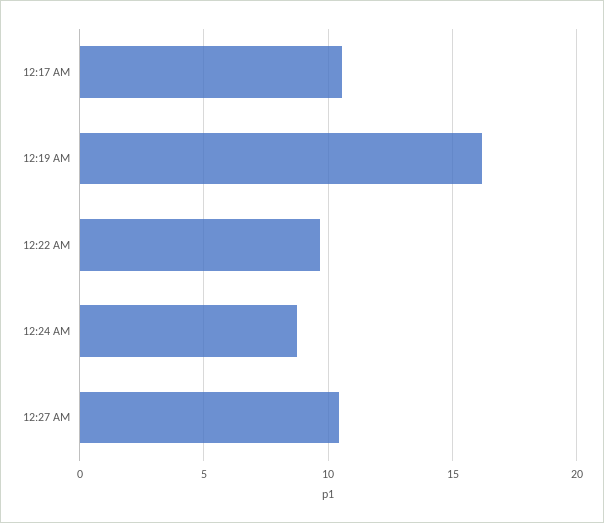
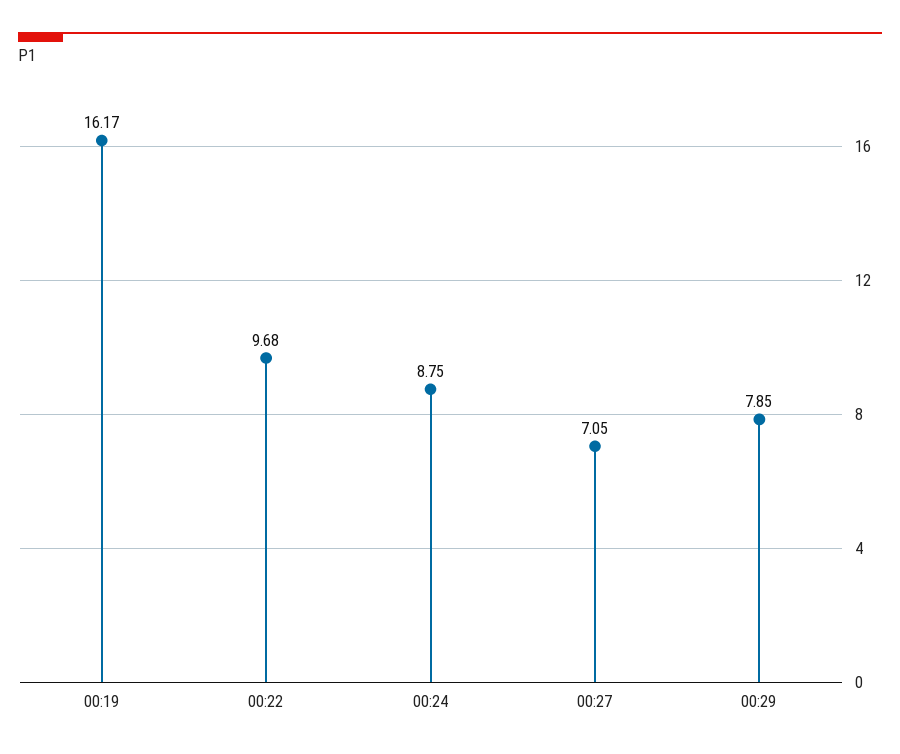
12:17 AM: 10.5 -> none
12:27 AM: 10.5 -> 7.05
00:29: none -> 7.85

